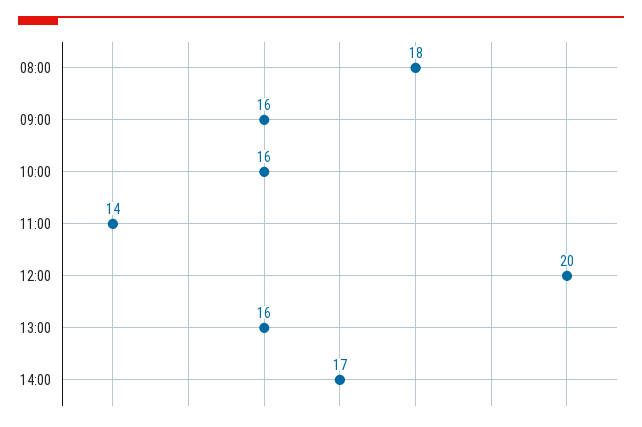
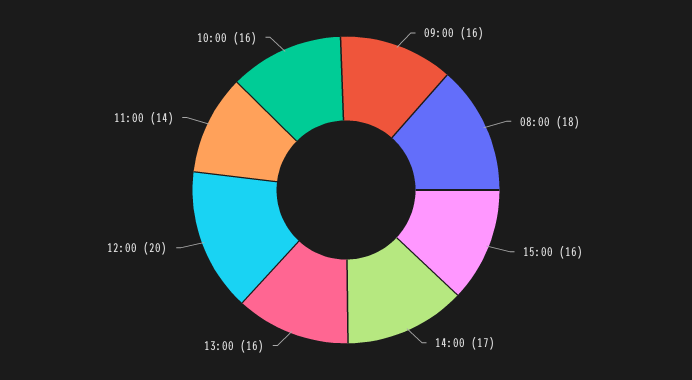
15:00: none -> 16

